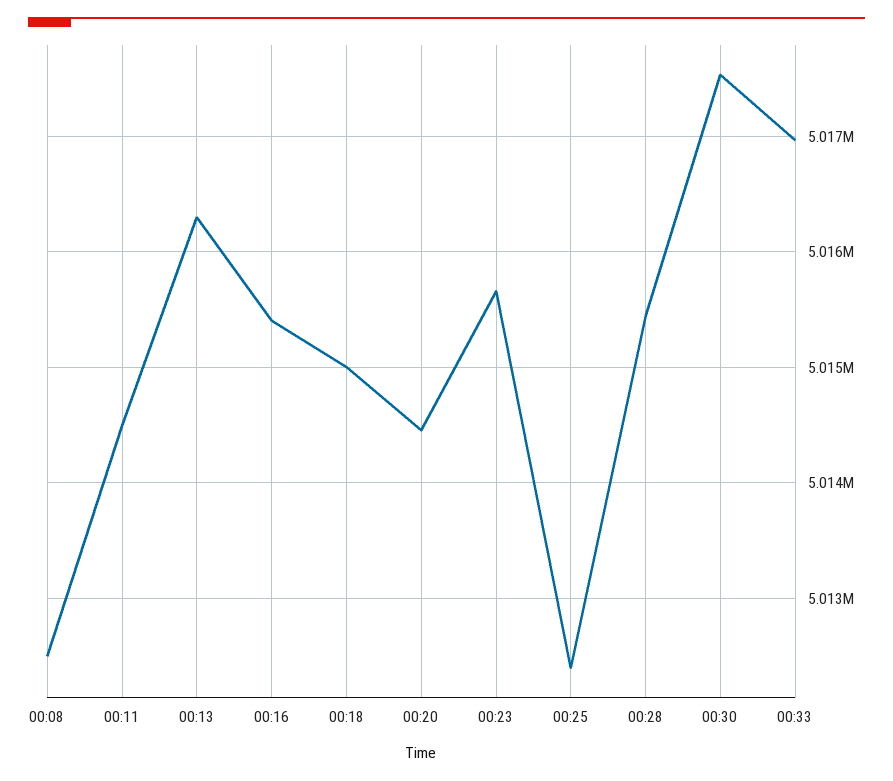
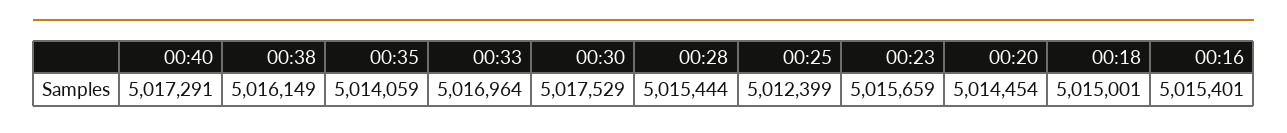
00:08: 5012500 -> none
00:11: 5014500 -> none
00:13: 5016300 -> none
00:40: none -> 5017291
00:38: none -> 5016149
00:35: none -> 5014059

